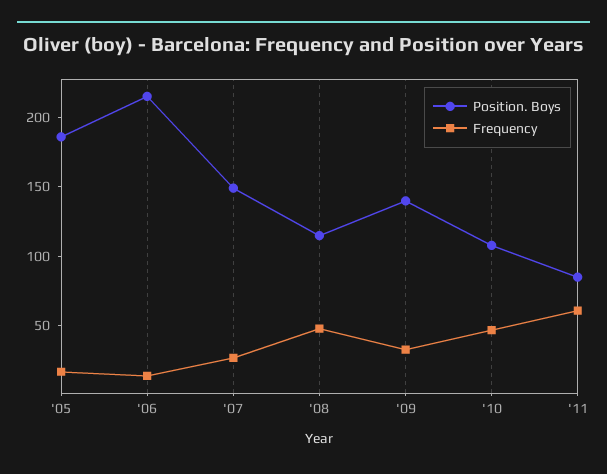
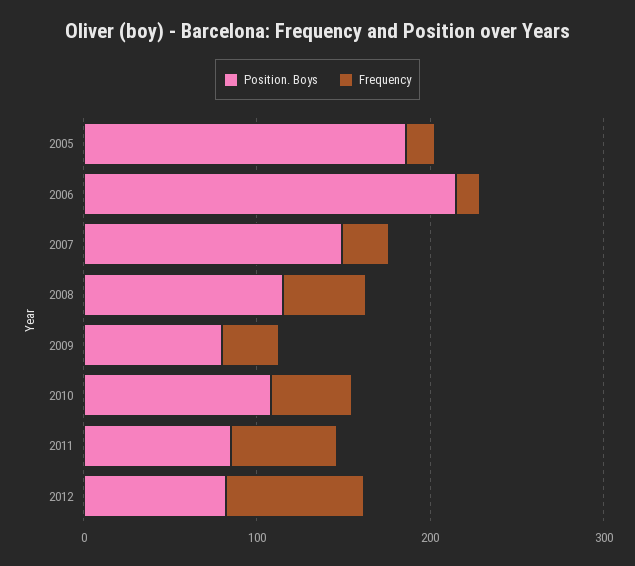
Position. Boys, '09: 140 -> 80
Position. Boys, 2012: none -> 80
Frequency, 2012: none -> 80

